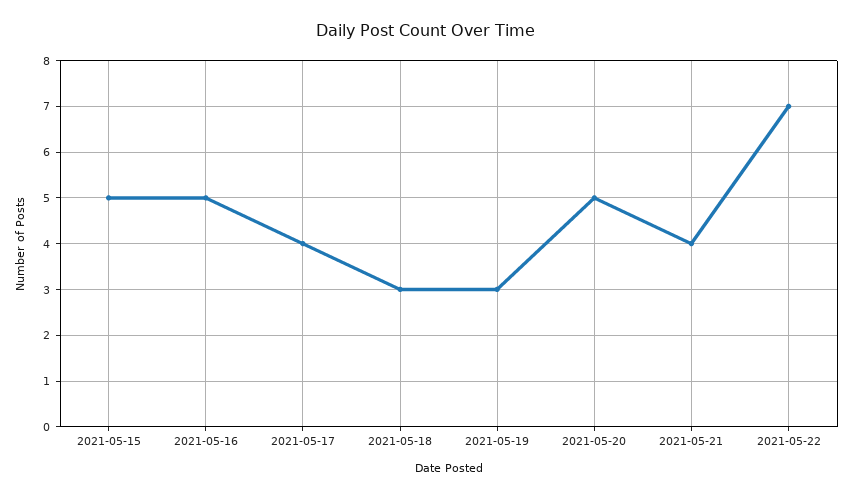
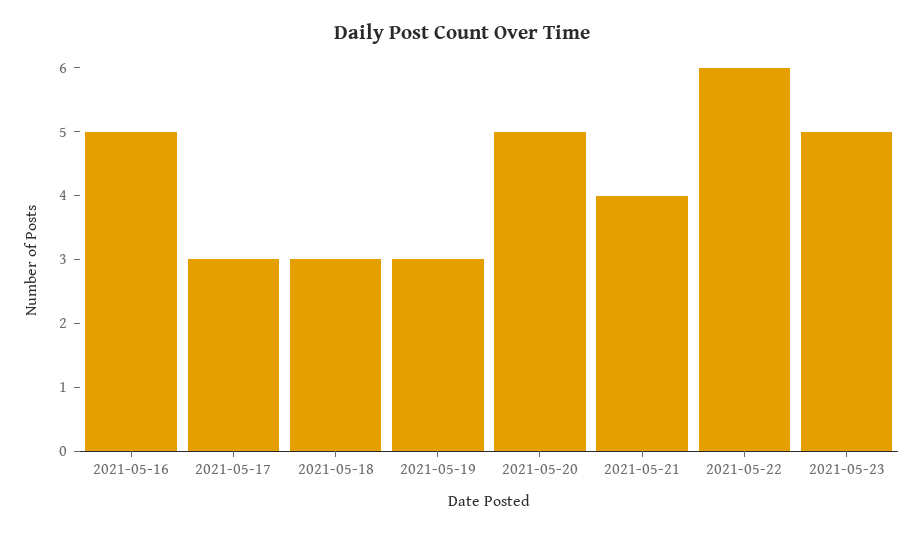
2021-05-15: 5 -> none
2021-05-17: 4 -> 3
2021-05-22: 7 -> 6
2021-05-23: none -> 5

